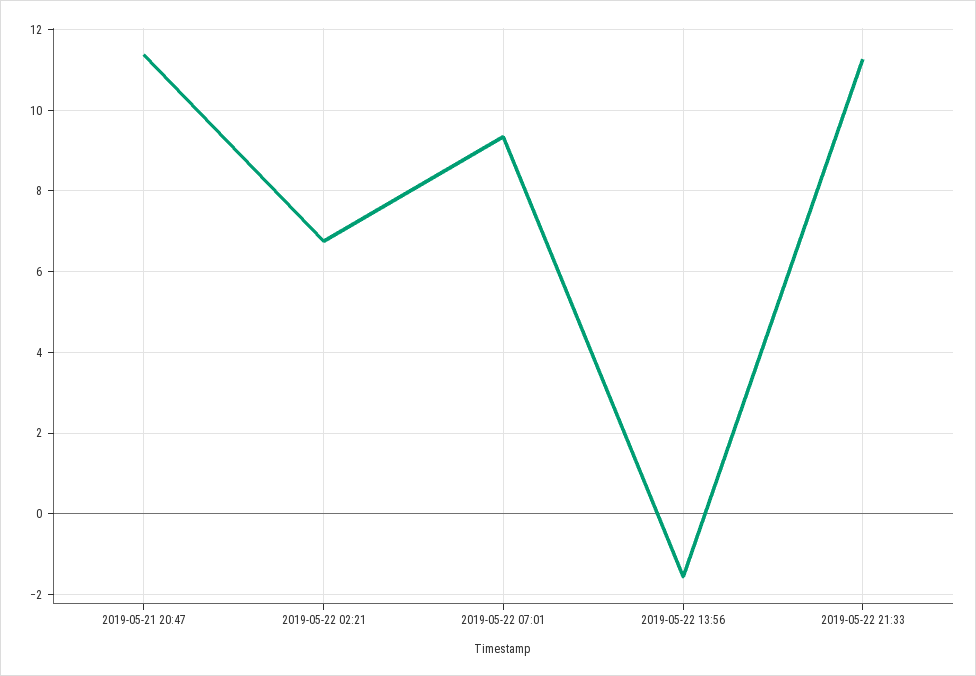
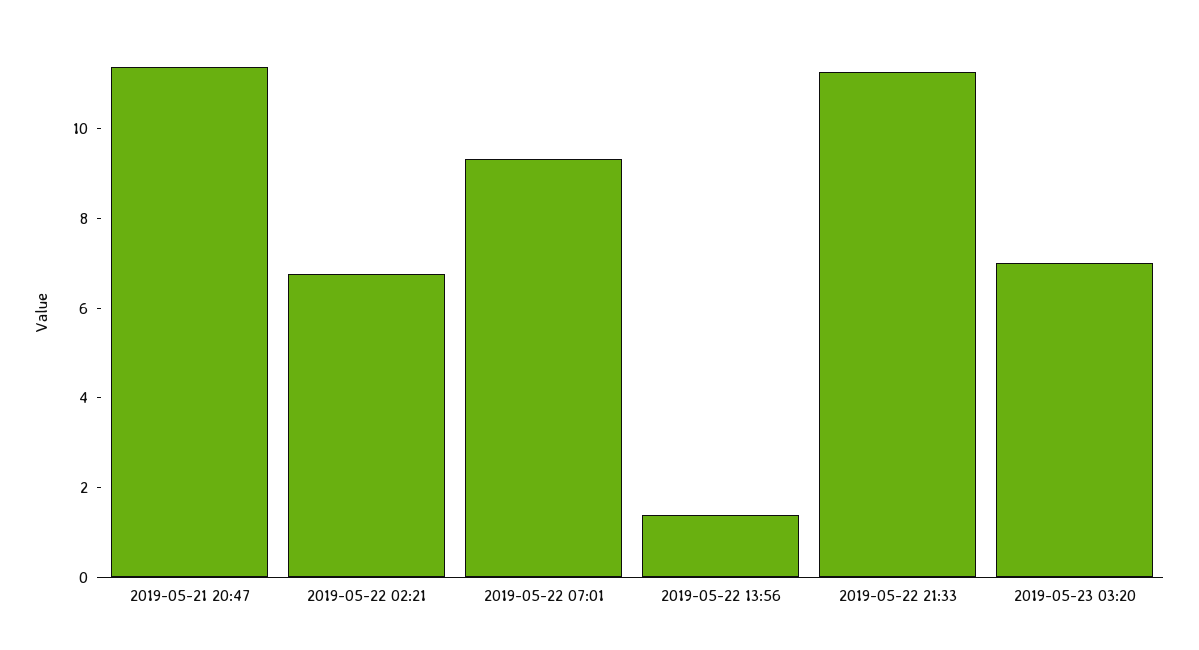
2019-05-22 13:56: -1.6 -> 1.5
2019-05-23 03:20: none -> 7

